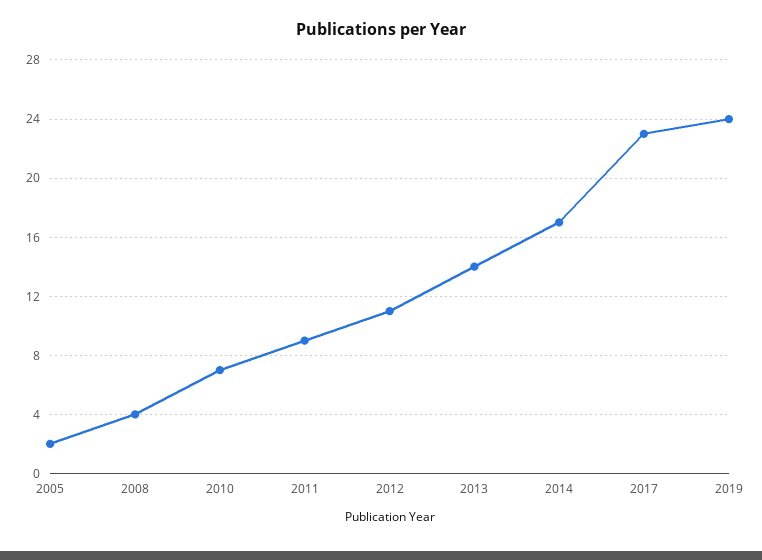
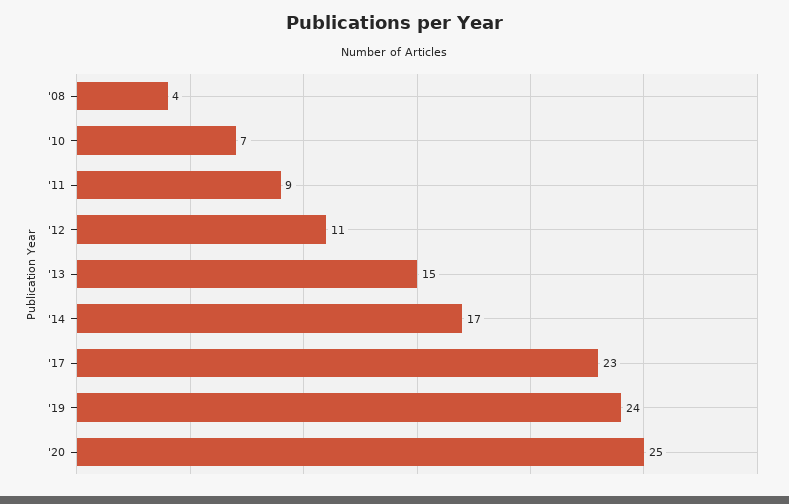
2005: 2 -> none
2013: 14 -> 15
'20: none -> 25

